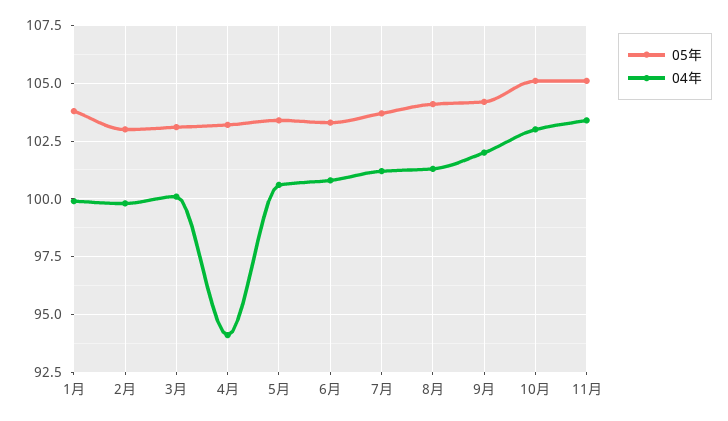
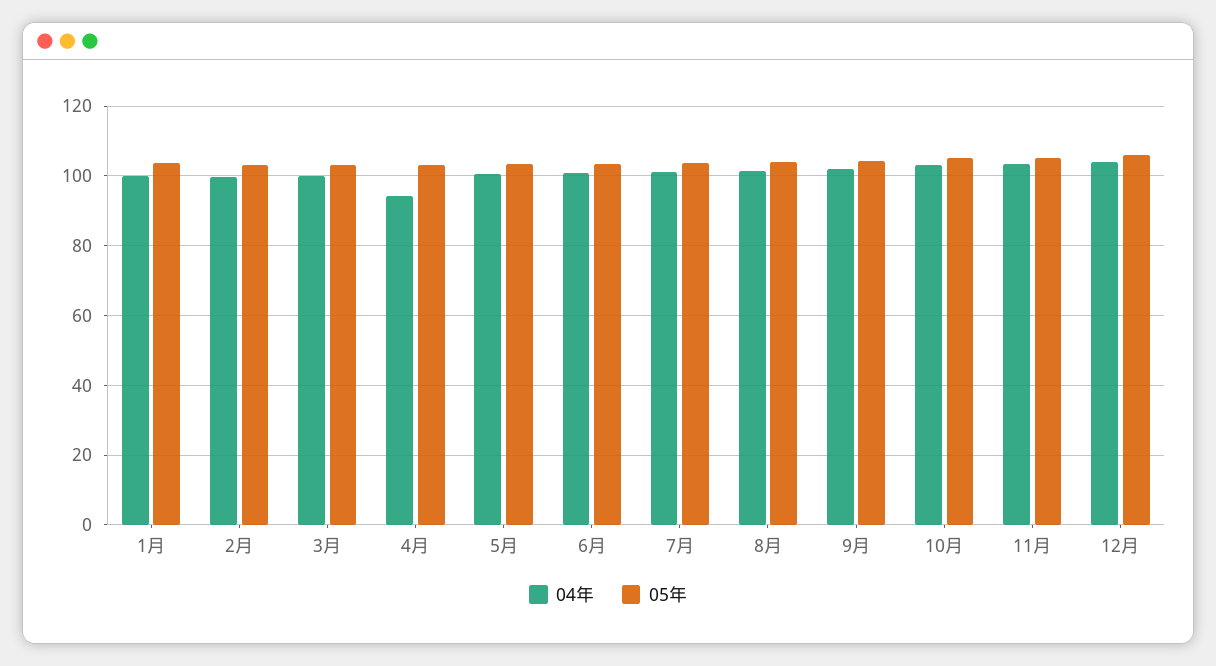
04年, 12月: none -> 104
05年, 12月: none -> 106

